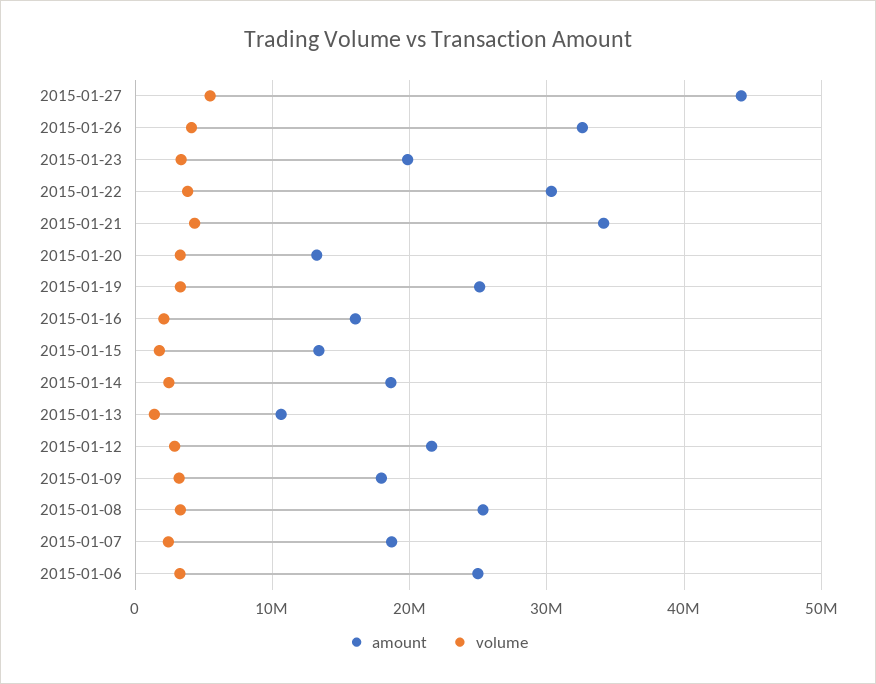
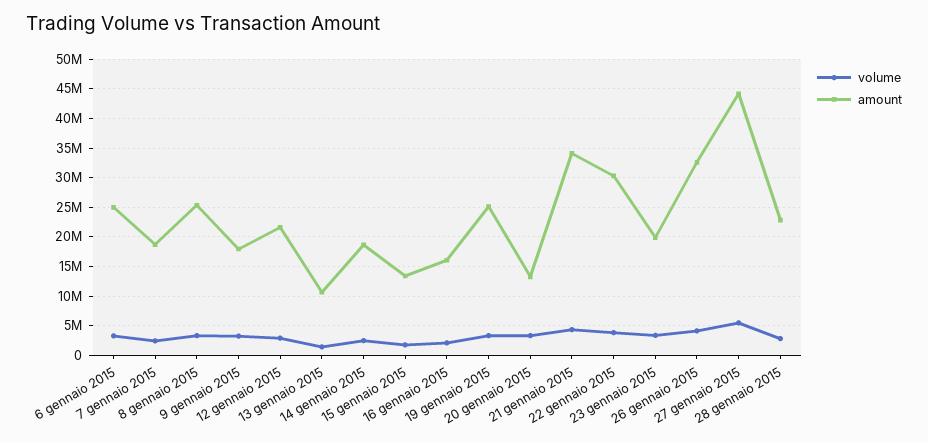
volume, 28 gennaio 2015: none -> 2500000
amount, 28 gennaio 2015: none -> 22500000

